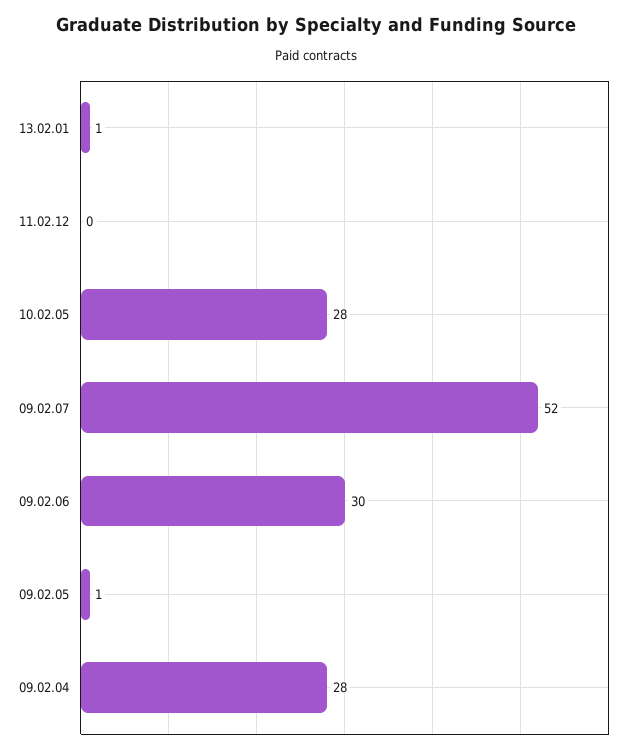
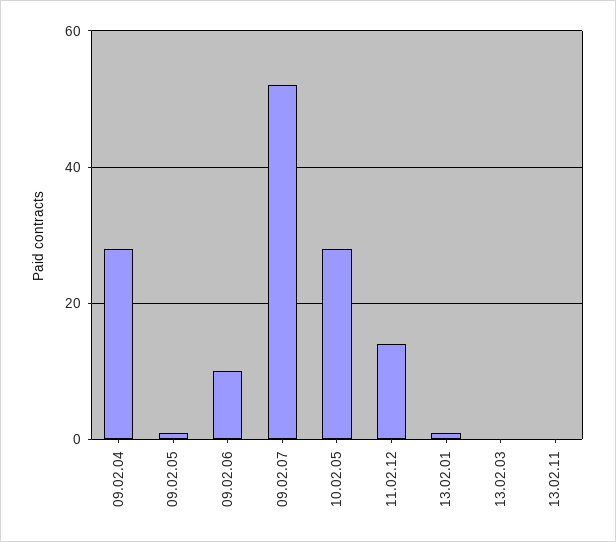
11.02.12: 0 -> 15
09.02.06: 30 -> 10
13.02.03: none -> 0
13.02.11: none -> 0

